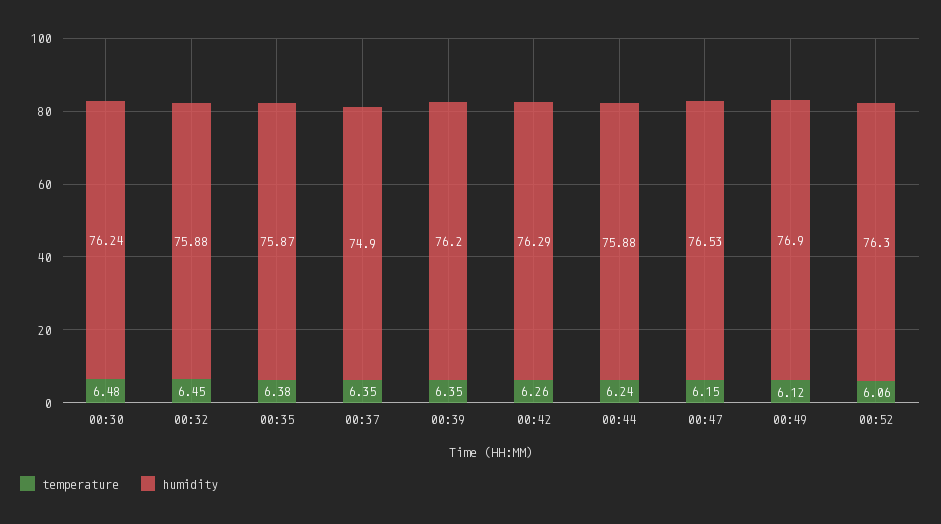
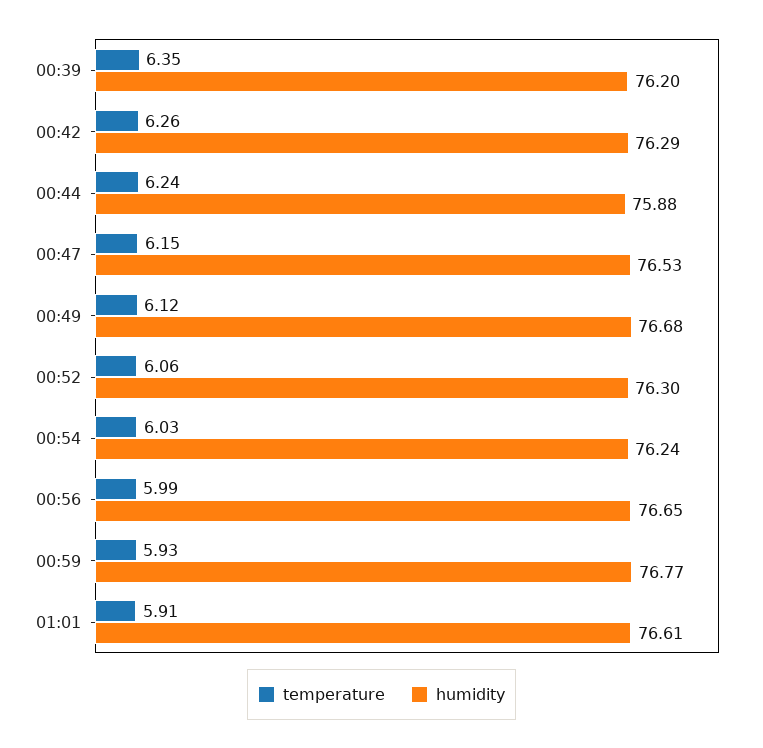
temperature, 00:30: 6.48 -> none
humidity, 00:30: 76.24 -> none
temperature, 00:32: 6.45 -> none
humidity, 00:32: 75.88 -> none
temperature, 00:35: 6.38 -> none
humidity, 00:35: 75.87 -> none
temperature, 00:37: 6.35 -> none
humidity, 00:37: 74.9 -> none
humidity, 00:49: 76.9 -> 76.68
temperature, 00:54: none -> 6.03
humidity, 00:54: none -> 76.24
temperature, 00:56: none -> 5.99
humidity, 00:56: none -> 76.65
temperature, 00:59: none -> 5.93
humidity, 00:59: none -> 76.77
temperature, 01:01: none -> 5.91
humidity, 01:01: none -> 76.61

